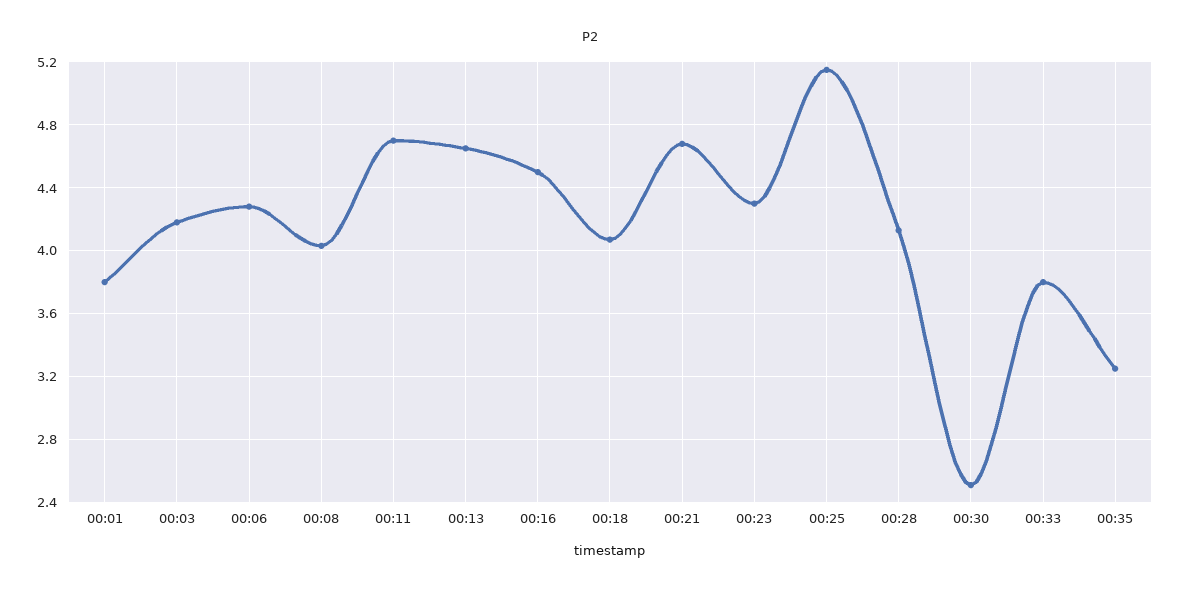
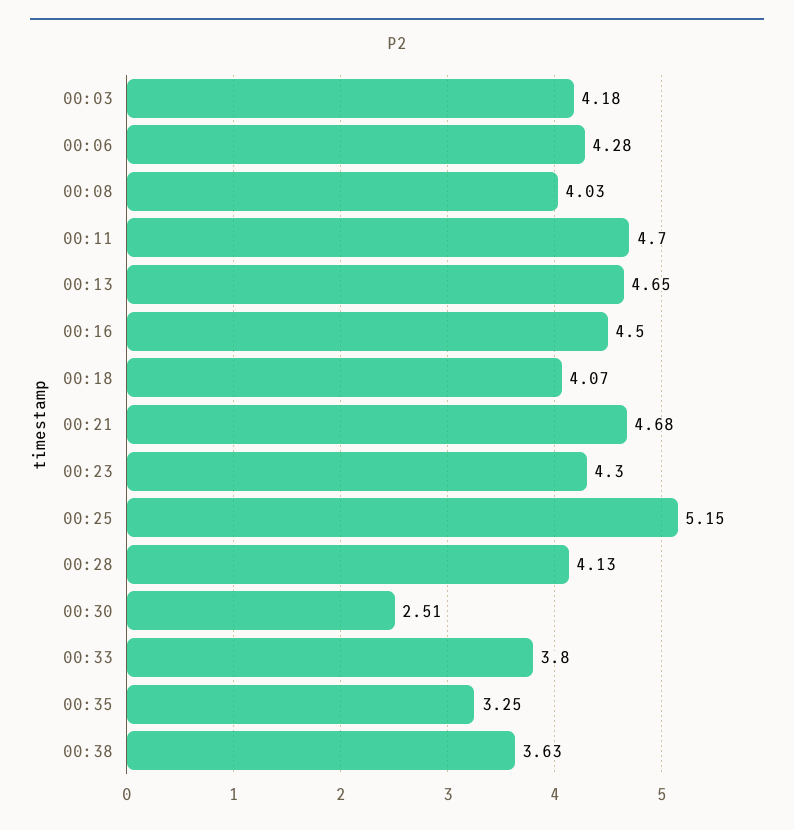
00:01: 3.8 -> none
00:38: none -> 3.63

